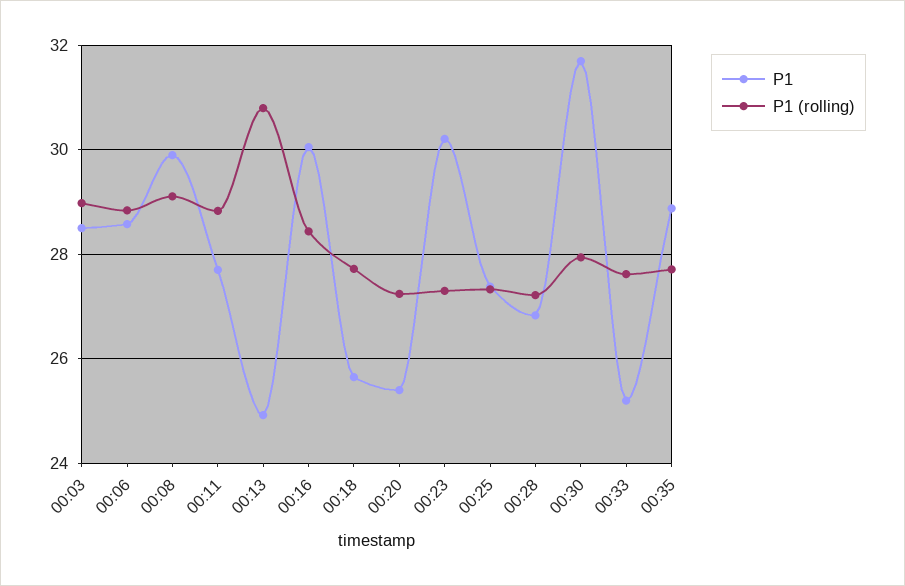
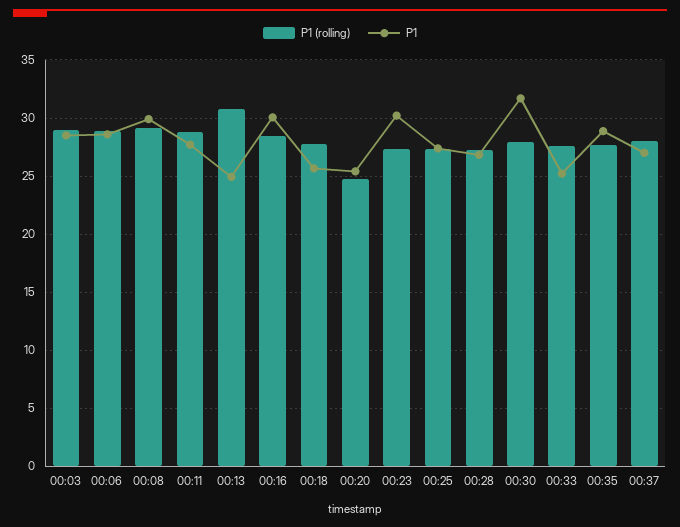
P1 (rolling), 00:20: 27.2 -> 25
P1 (rolling), 00:37: none -> 28
P1, 00:37: none -> 27

